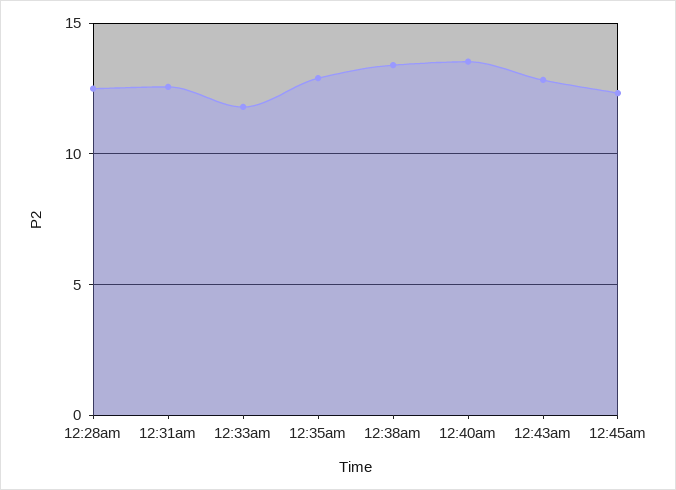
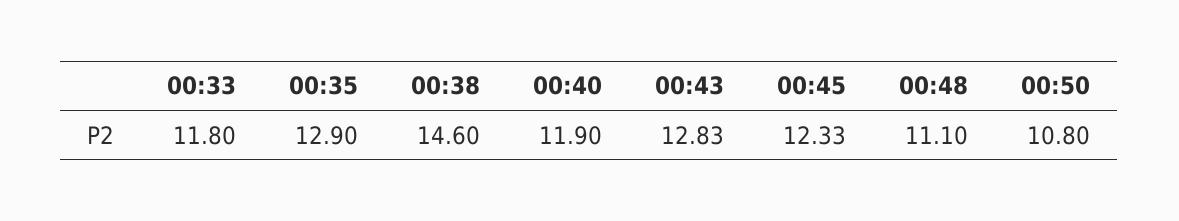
12:28am: 12.5 -> none
12:31am: 12.5 -> none
12:38am: 13.5 -> 14.6
12:40am: 13.5 -> 11.9
00:48: none -> 11.1
00:50: none -> 10.8

